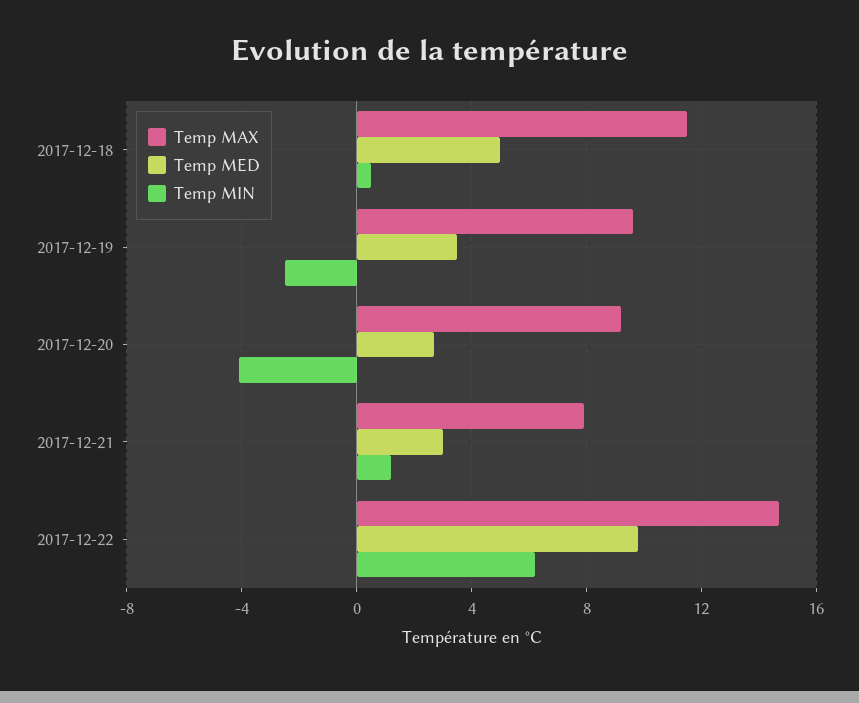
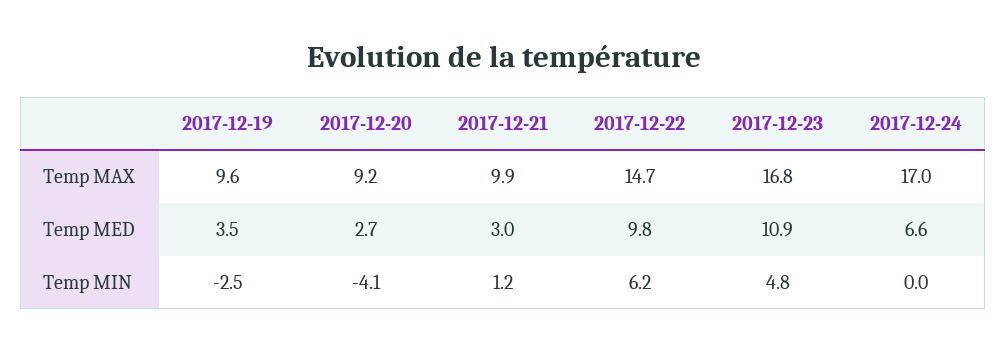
Temp MAX, 2017-12-18: 11.5 -> none
Temp MED, 2017-12-18: 5 -> none
Temp MIN, 2017-12-18: 0.5 -> none
Temp MAX, 2017-12-21: 8 -> 9.9
Temp MAX, 2017-12-23: none -> 16.8
Temp MAX, 2017-12-24: none -> 17
Temp MED, 2017-12-23: none -> 10.9
Temp MED, 2017-12-24: none -> 6.6
Temp MIN, 2017-12-23: none -> 4.8
Temp MIN, 2017-12-24: none -> 0

